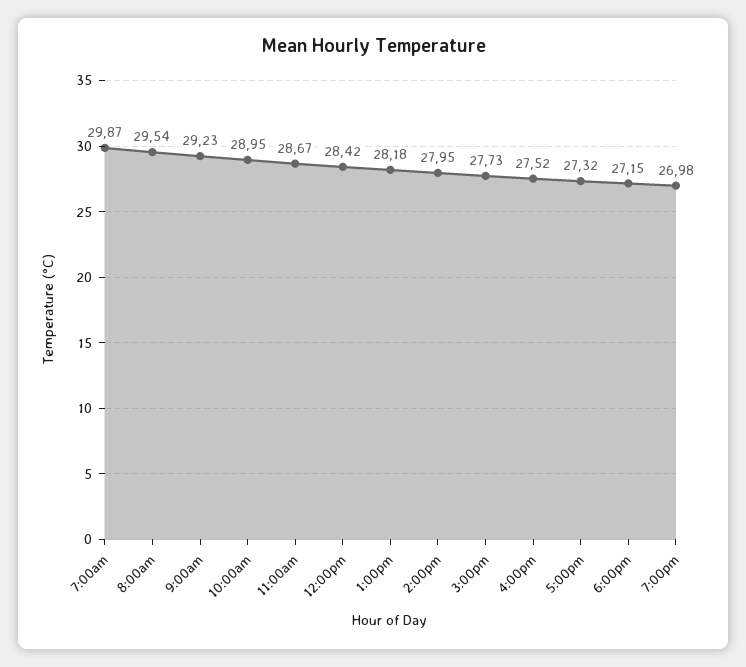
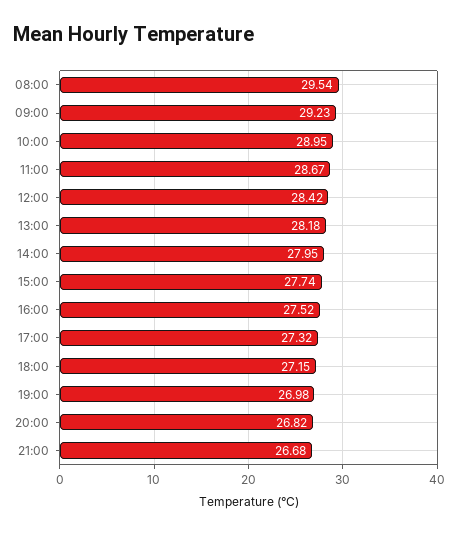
7:00am: 29.87 -> none
3:00pm: 27.73 -> 27.74
20:00: none -> 26.82
21:00: none -> 26.68

